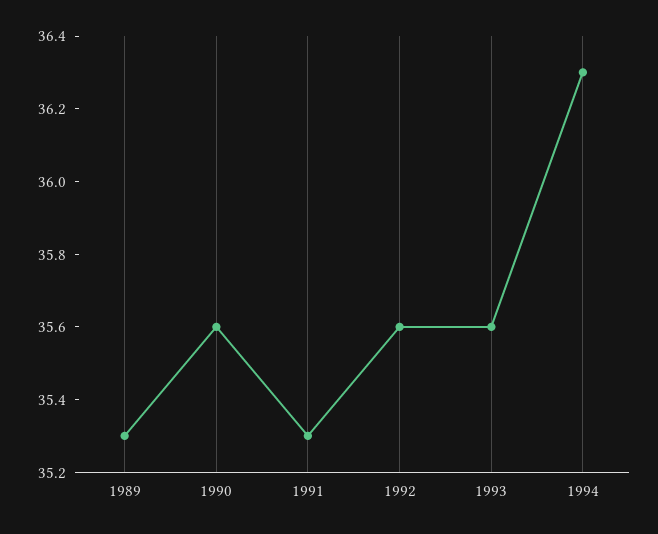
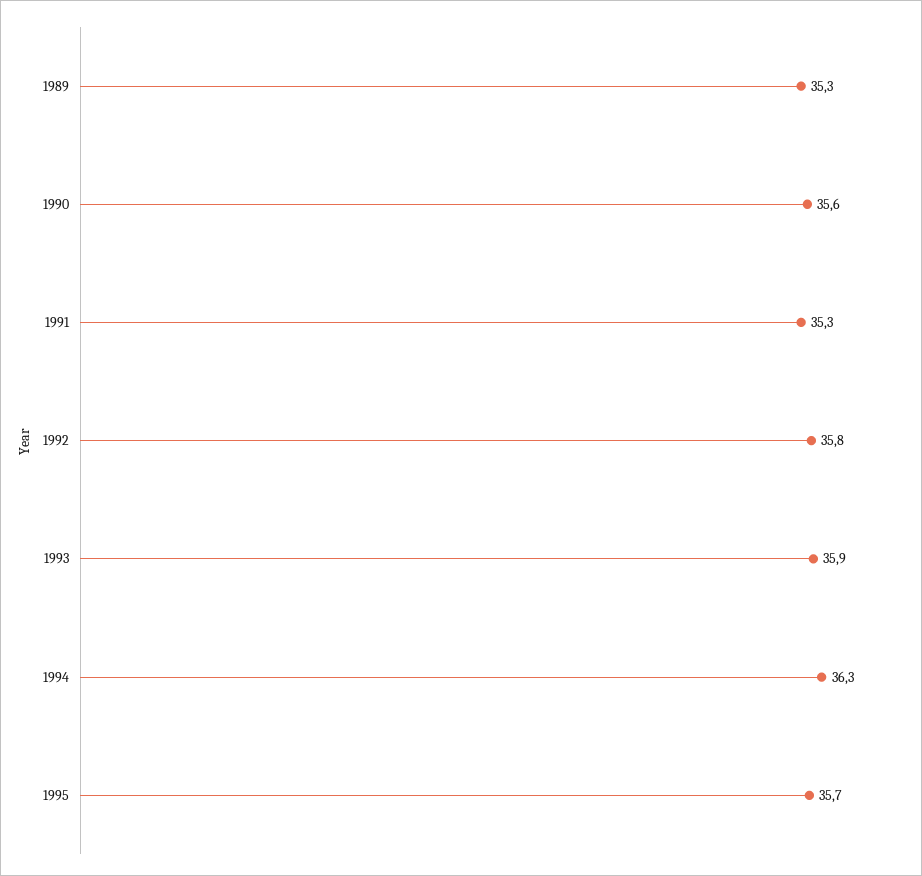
1992: 35.6 -> 35.8
1993: 35.6 -> 35.9
1995: none -> 35.7

